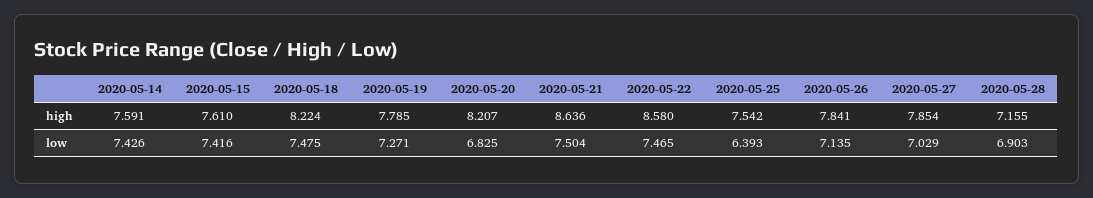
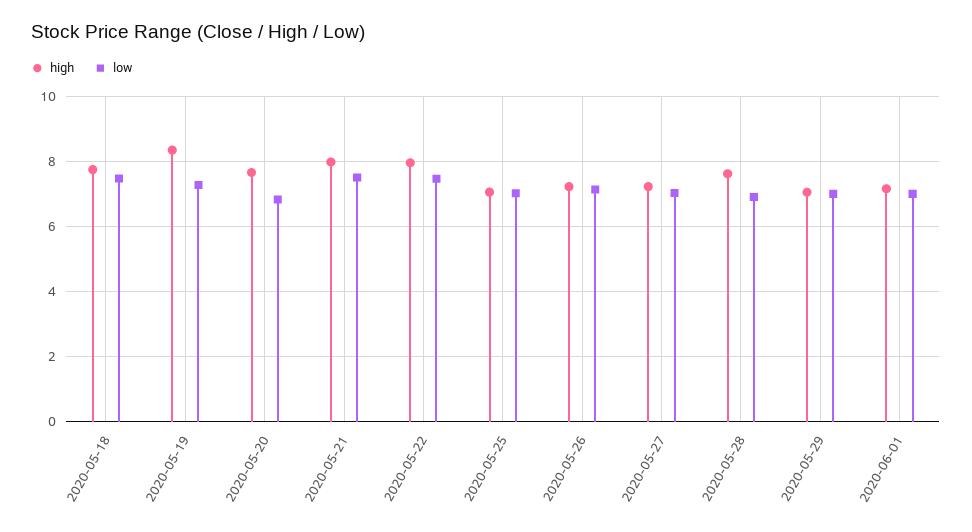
high, 2020-05-14: 7.591 -> none
high, 2020-05-15: 7.61 -> none
high, 2020-05-18: 8.224 -> 7.8
high, 2020-05-19: 7.785 -> 8.4
high, 2020-05-20: 8.207 -> 7.6
high, 2020-05-21: 8.636 -> 8
high, 2020-05-22: 8.58 -> 8
high, 2020-05-25: 7.542 -> 7
high, 2020-05-26: 7.841 -> 7.2
high, 2020-05-27: 7.854 -> 7.2
high, 2020-05-28: 7.155 -> 7.6
low, 2020-05-14: 7.426 -> none
low, 2020-05-15: 7.416 -> none
low, 2020-05-25: 6.393 -> 7
high, 2020-05-29: none -> 7
low, 2020-05-29: none -> 7
high, 2020-06-01: none -> 7.2
low, 2020-06-01: none -> 7

